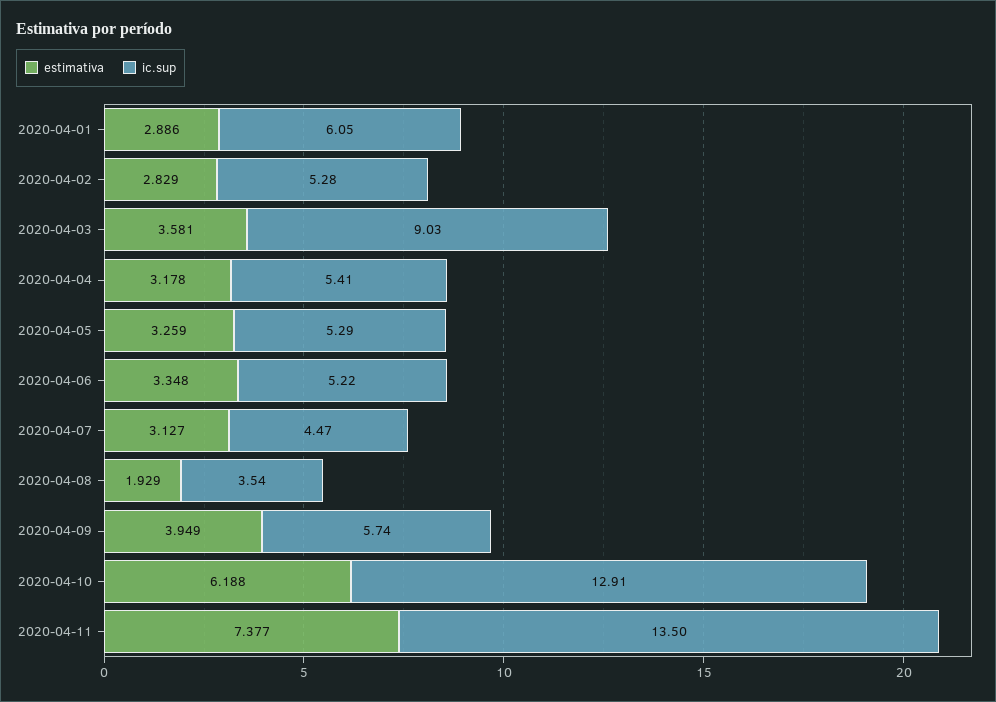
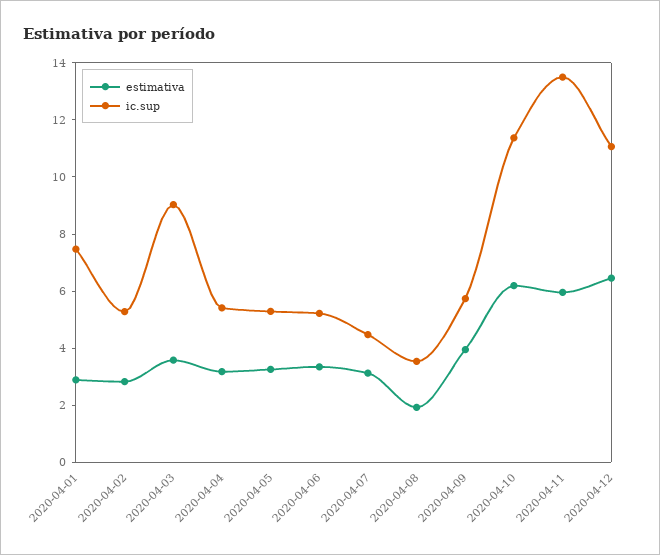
ic.sup, 2020-04-01: 6.05 -> 7.5
ic.sup, 2020-04-10: 12.91 -> 11.5
estimativa, 2020-04-11: 7.377 -> 6
estimativa, 2020-04-12: none -> 6.5
ic.sup, 2020-04-12: none -> 11

